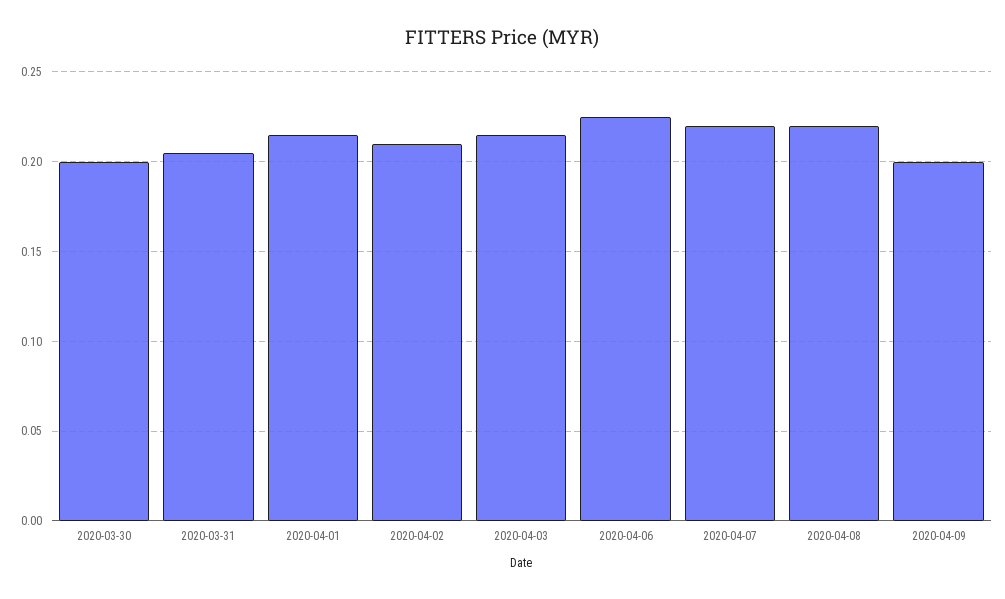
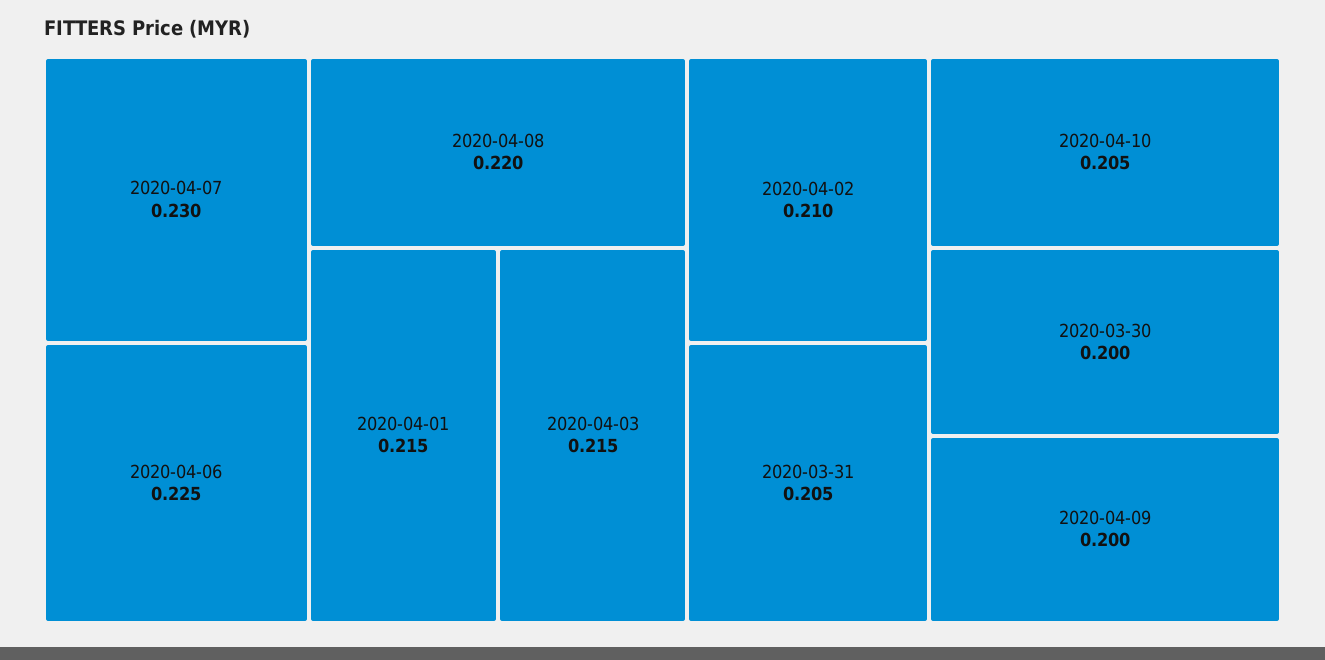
2020-04-07: 0.22 -> 0.23
2020-04-10: none -> 0.205

